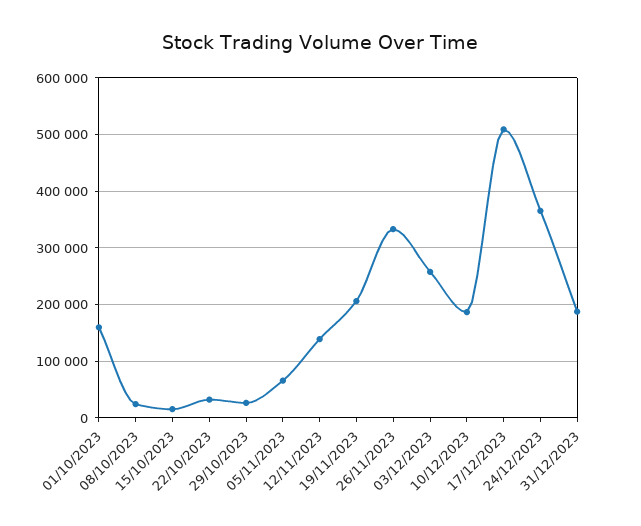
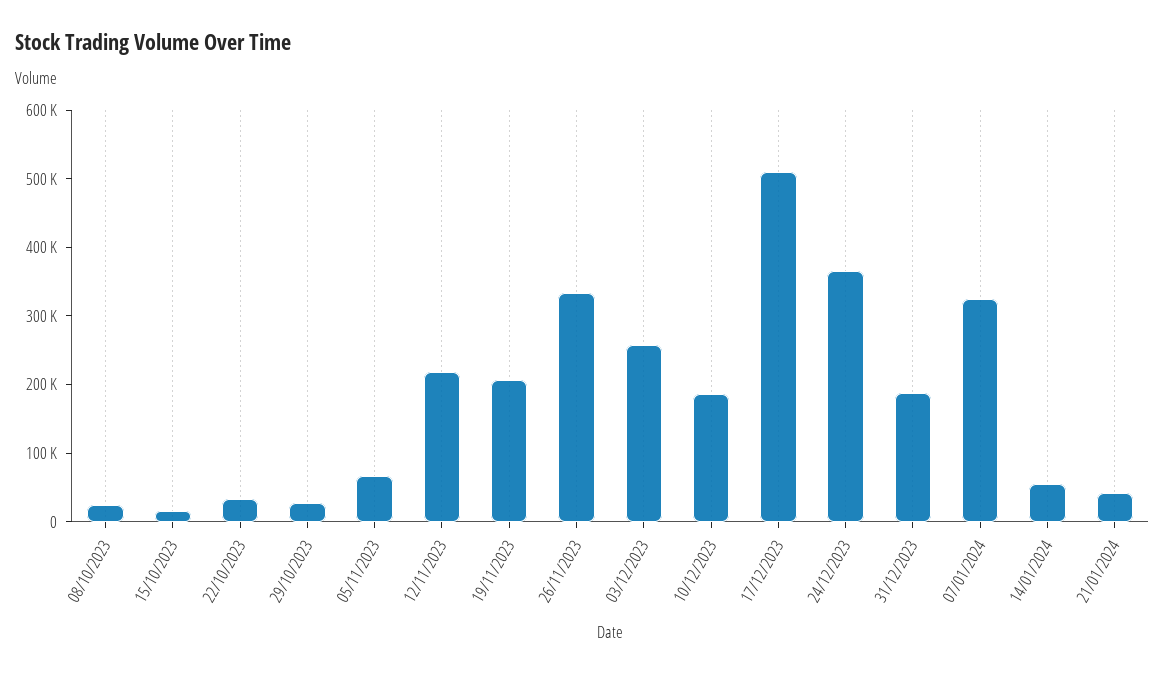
01/10/2023: 160000 -> none
12/11/2023: 140000 -> 220000
07/01/2024: none -> 320000
14/01/2024: none -> 60000
21/01/2024: none -> 40000

